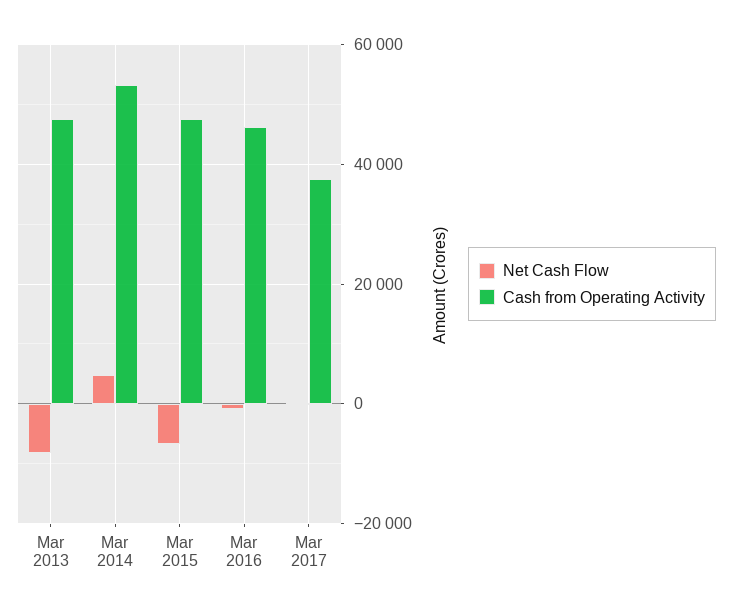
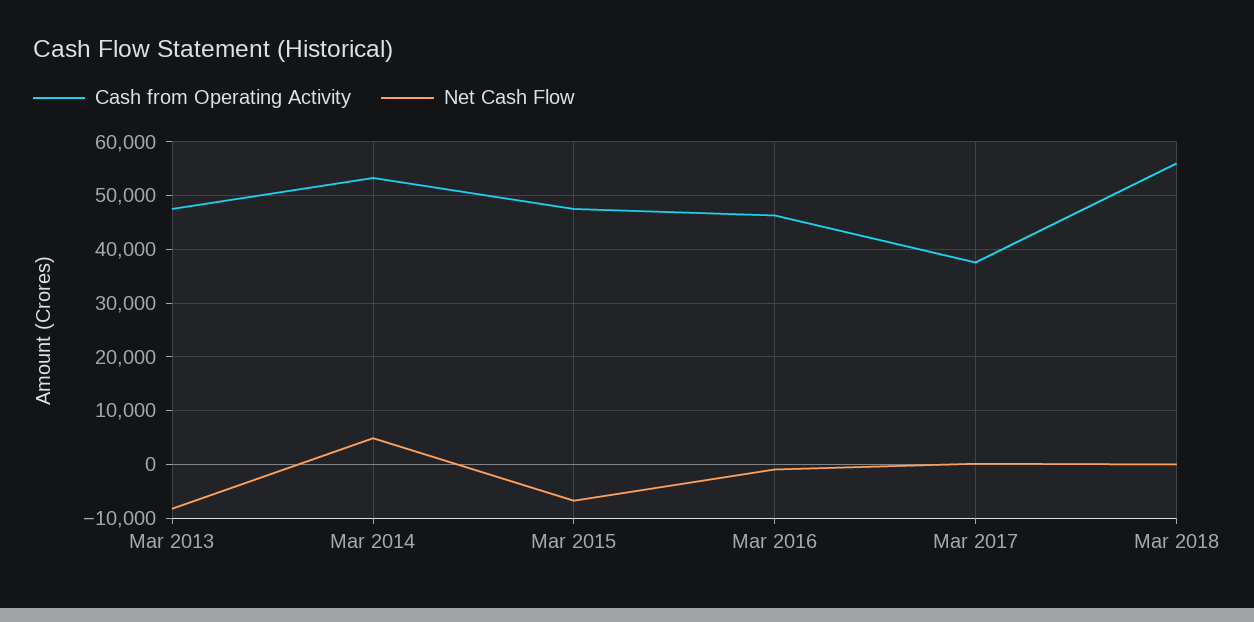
Cash from Operating Activity, Mar 2018: none -> 56000
Net Cash Flow, Mar 2018: none -> 0

